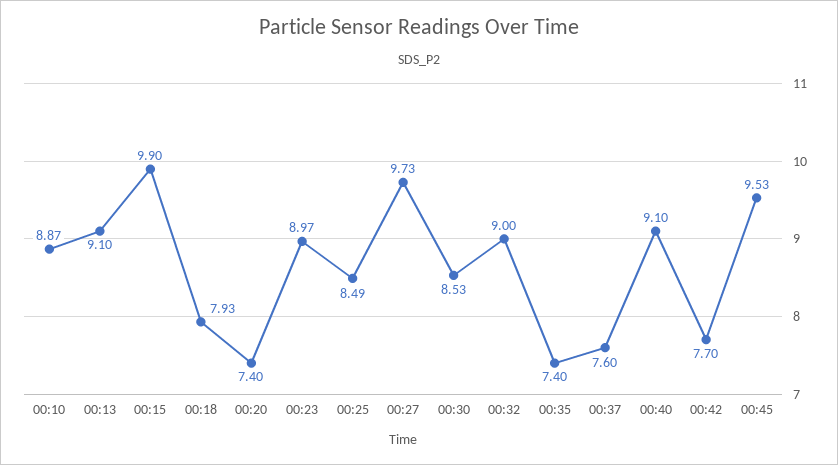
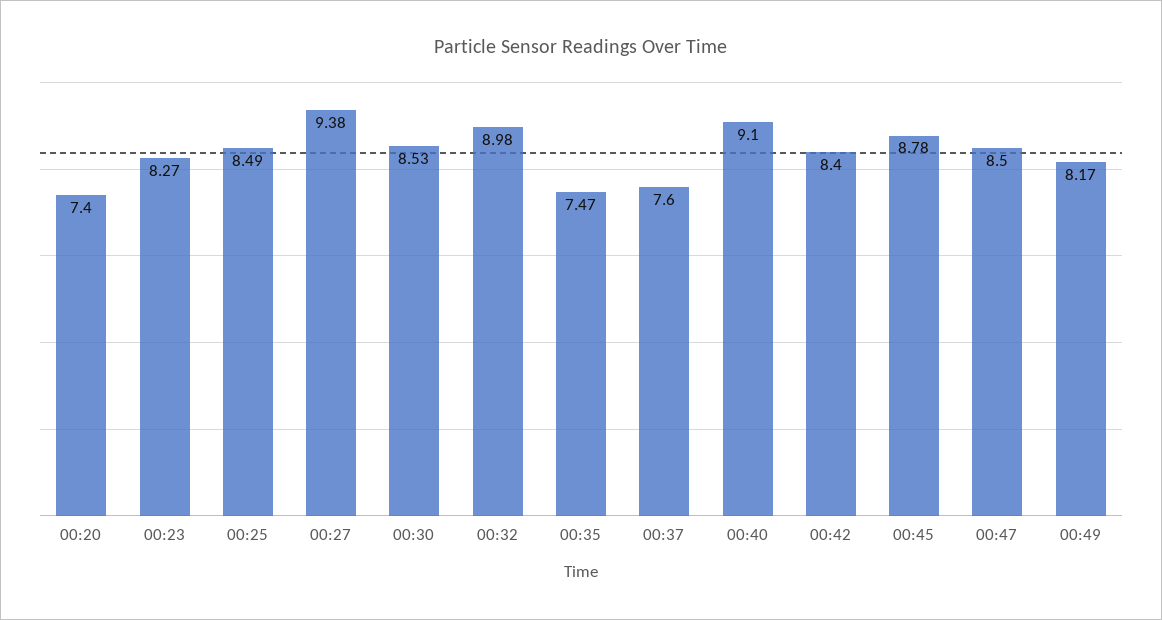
00:10: 8.87 -> none
00:13: 9.1 -> none
00:15: 9.9 -> none
00:18: 7.93 -> none
00:23: 8.97 -> 8.27
00:27: 9.73 -> 9.38
00:32: 9 -> 8.98
00:35: 7.4 -> 7.47
00:42: 7.7 -> 8.4
00:45: 9.53 -> 8.78
00:47: none -> 8.5
00:49: none -> 8.17

